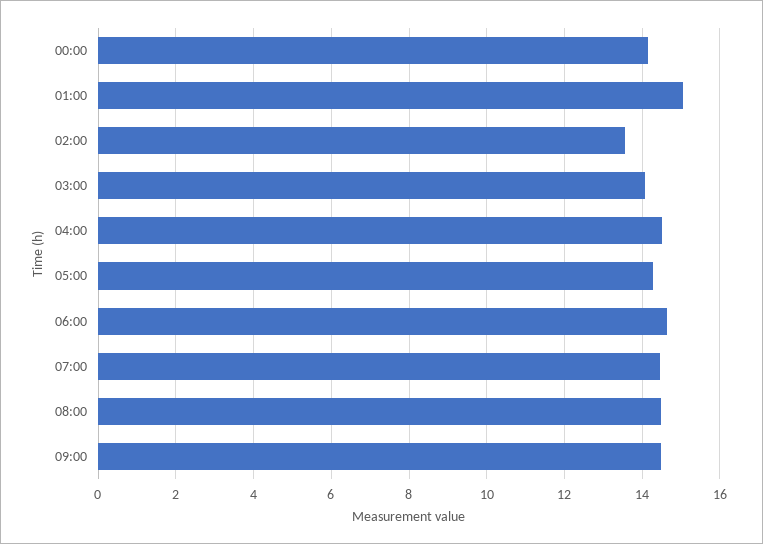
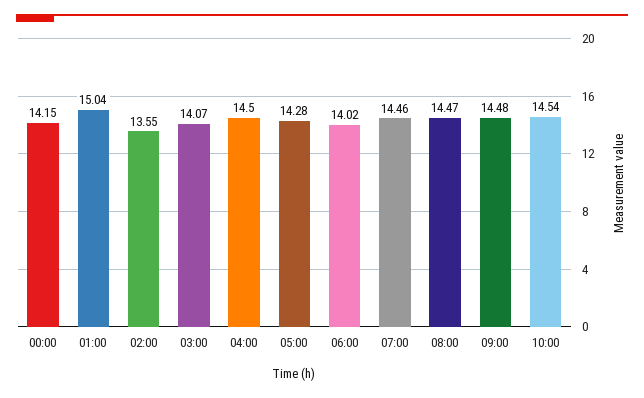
06:00: 14.6 -> 14.02
10:00: none -> 14.54

